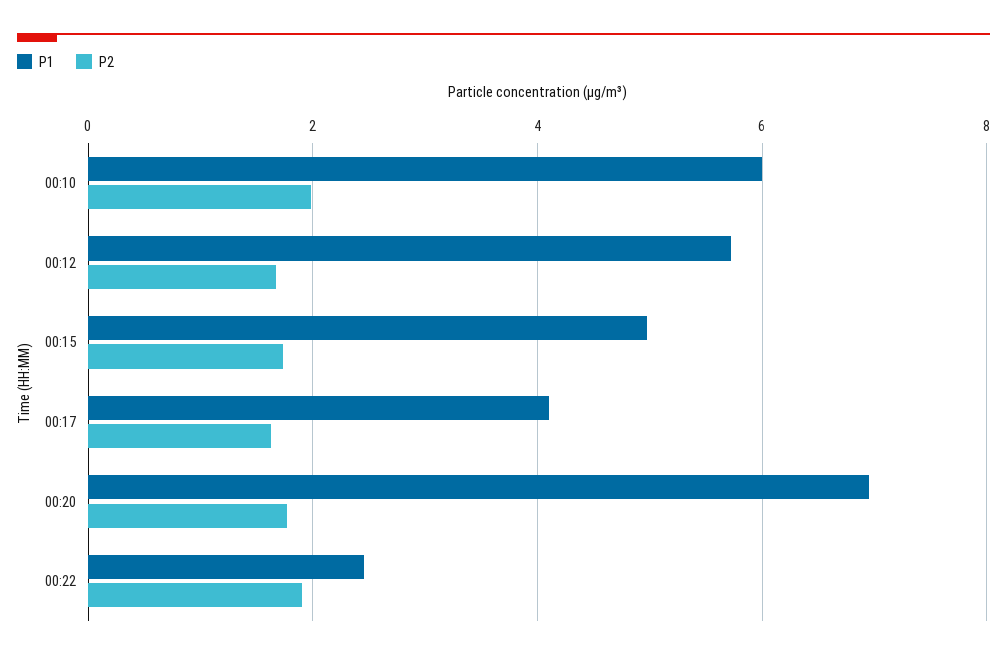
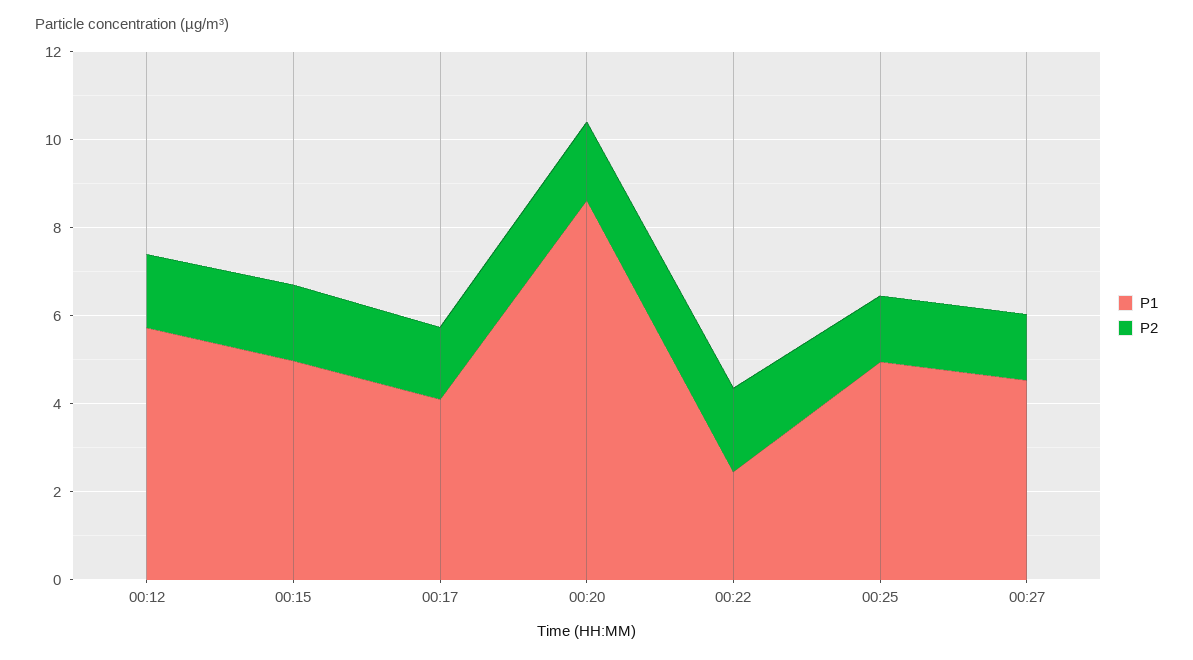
P1, 00:10: 6 -> none
P2, 00:10: 2 -> none
P1, 00:20: 7 -> 8.5
P1, 00:25: none -> 5
P2, 00:25: none -> 1.5
P1, 00:27: none -> 4.5
P2, 00:27: none -> 1.5

